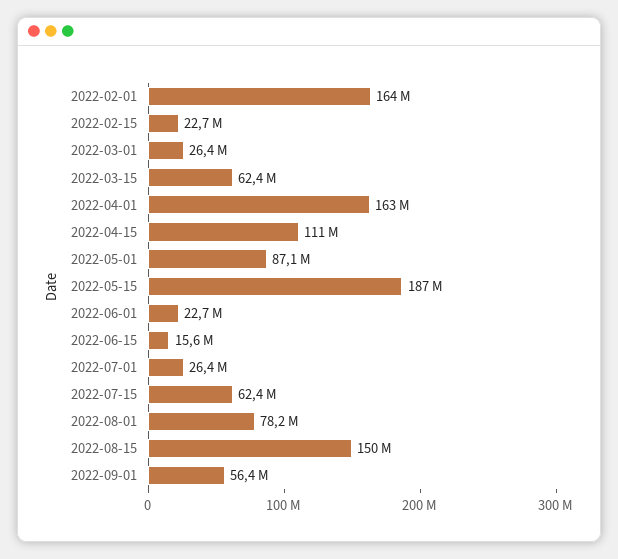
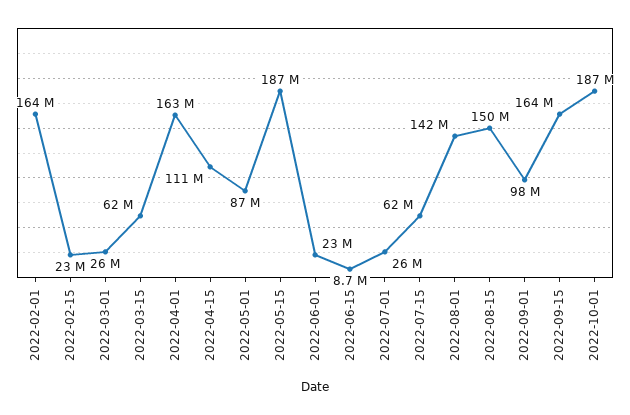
2022-06-15: 15600000 -> 8700000
2022-08-01: 78200000 -> 142000000
2022-09-01: 56400000 -> 98000000
2022-09-15: none -> 164000000
2022-10-01: none -> 187000000

